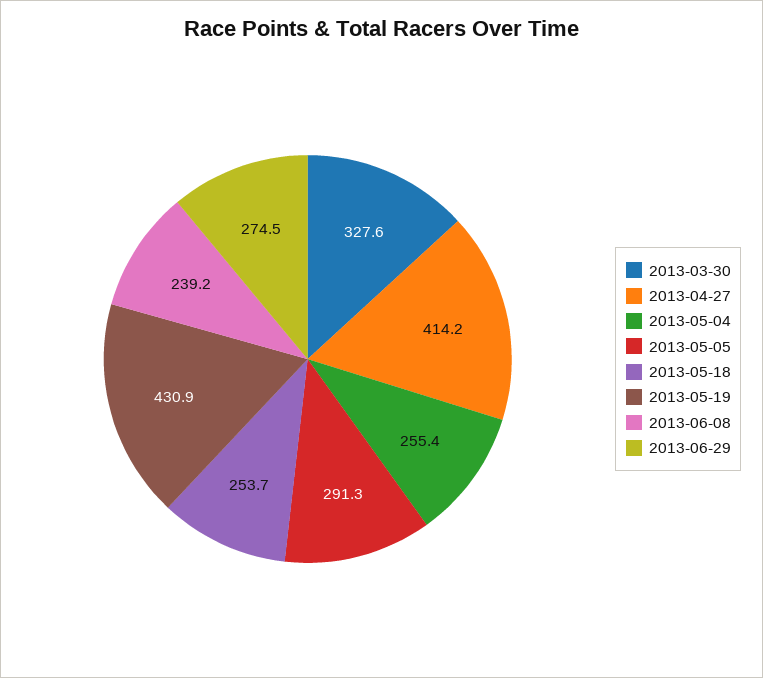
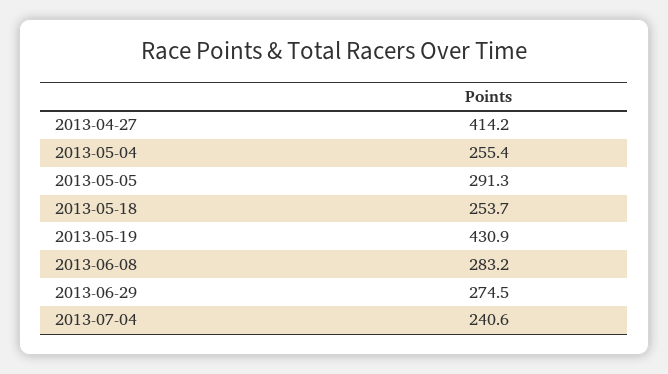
2013-03-30: 327.6 -> none
2013-06-08: 239.2 -> 283.2
2013-07-04: none -> 240.6

